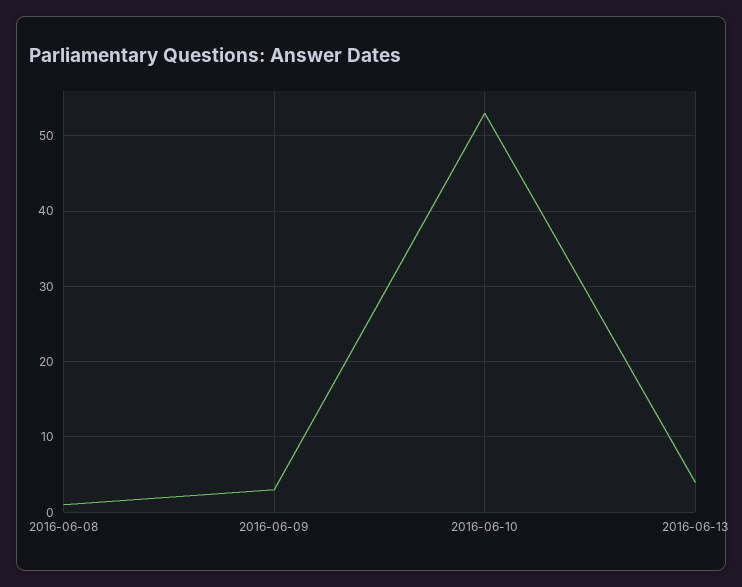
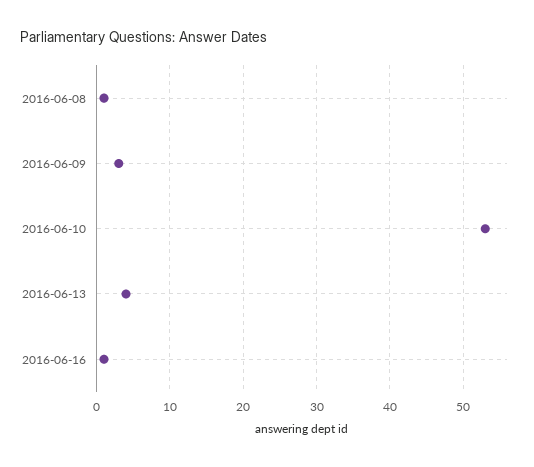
2016-06-16: none -> 1

